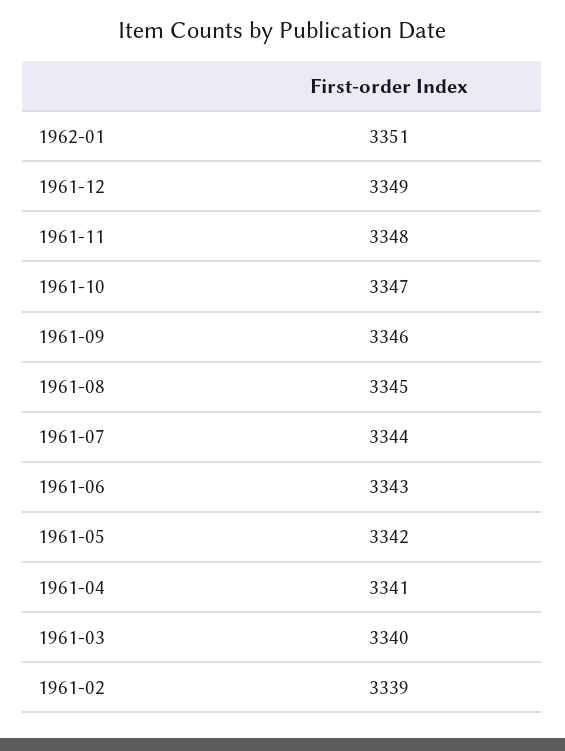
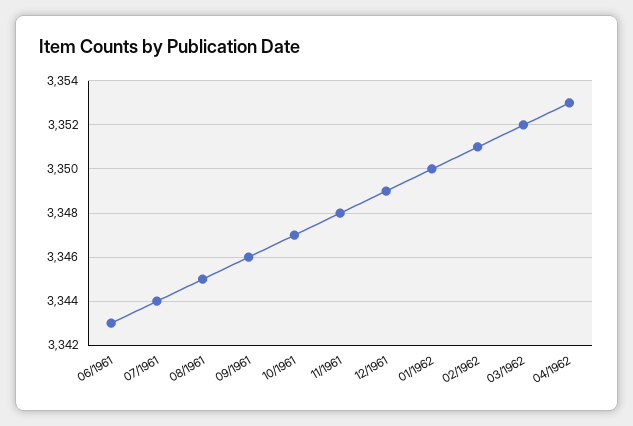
1962-01: 3351 -> 3350
1961-05: 3342 -> none
1961-04: 3341 -> none
1961-03: 3340 -> none
1961-02: 3339 -> none
02/1962: none -> 3351
03/1962: none -> 3352
04/1962: none -> 3353

